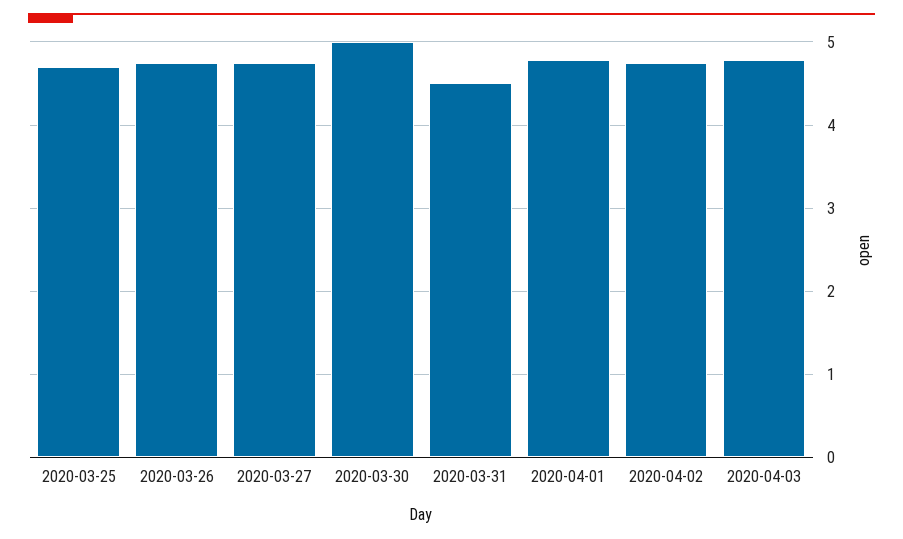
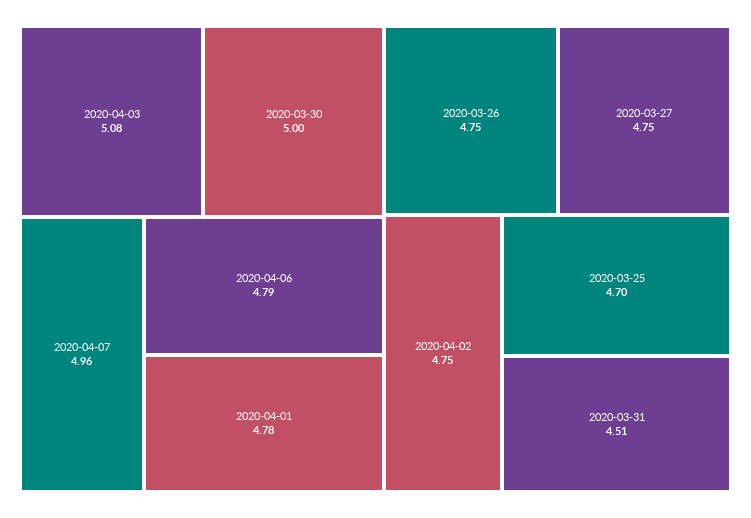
2020-04-03: 4.8 -> 5.08
2020-04-07: none -> 4.96
2020-04-06: none -> 4.79

